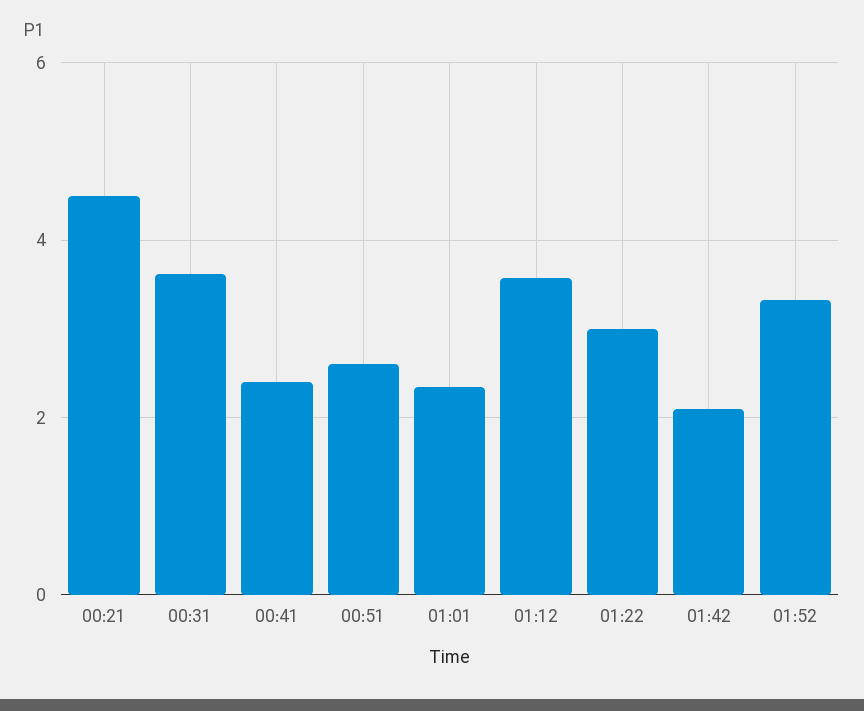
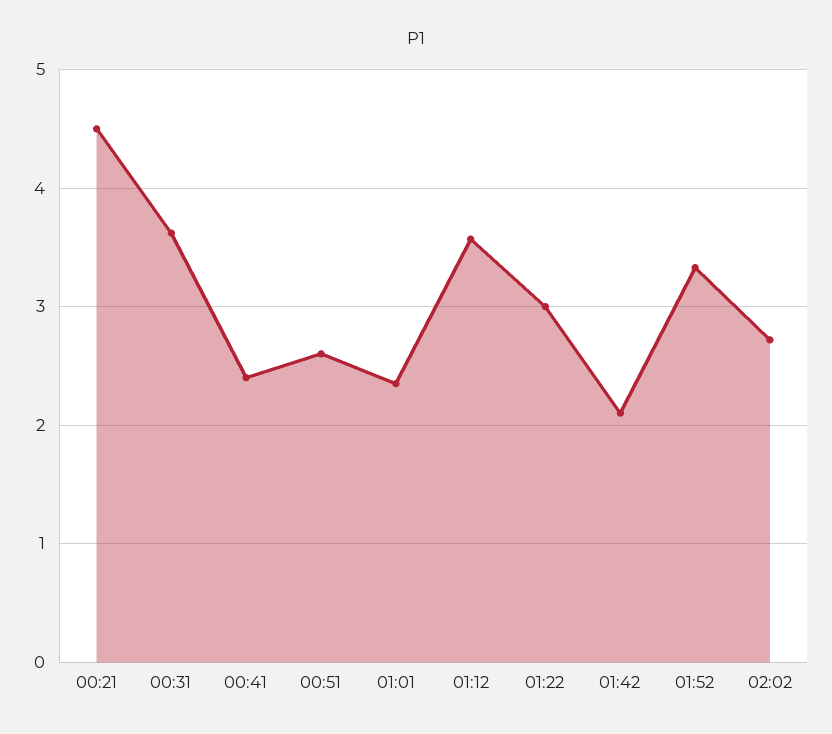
02:02: none -> 2.7

